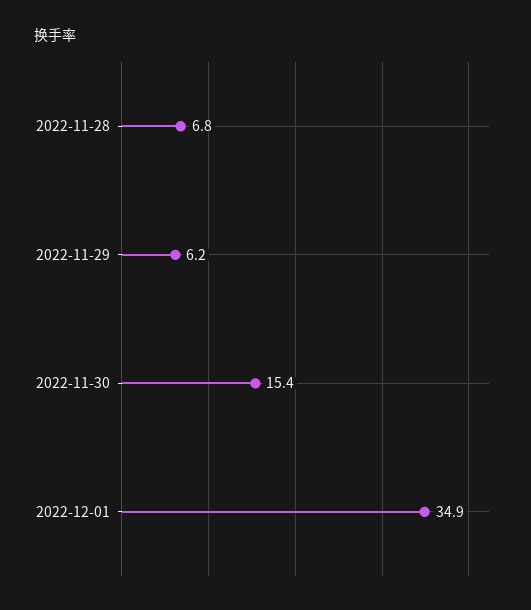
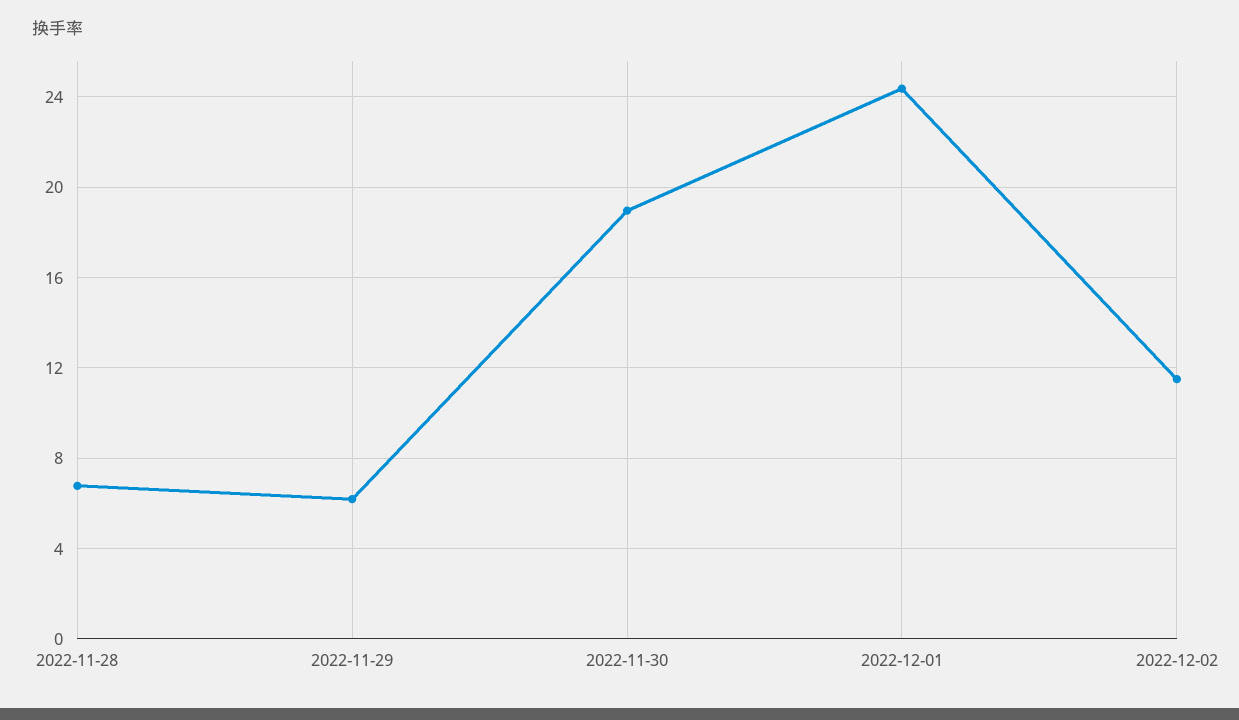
2022-11-30: 15.4 -> 19
2022-12-01: 34.9 -> 24.5
2022-12-02: none -> 11.5

